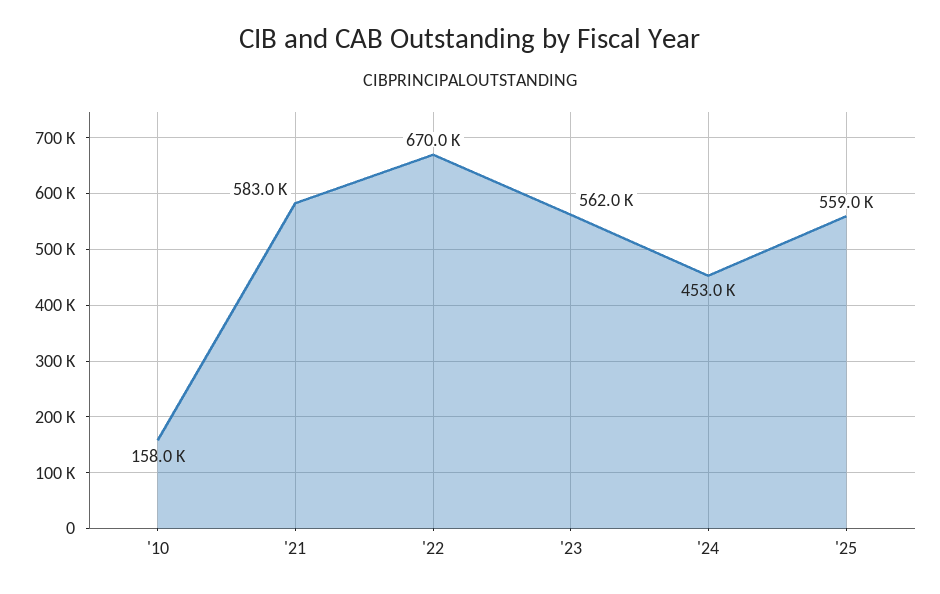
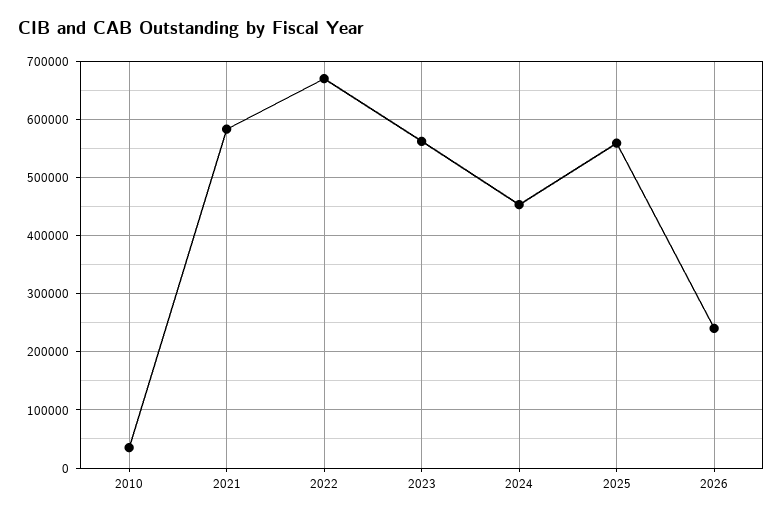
'10: 158000 -> 40000
2026: none -> 240000

